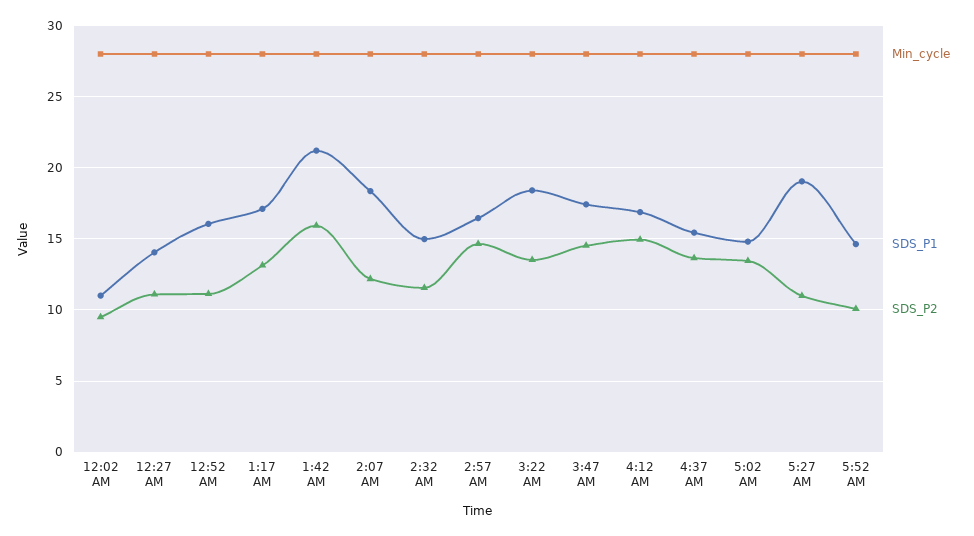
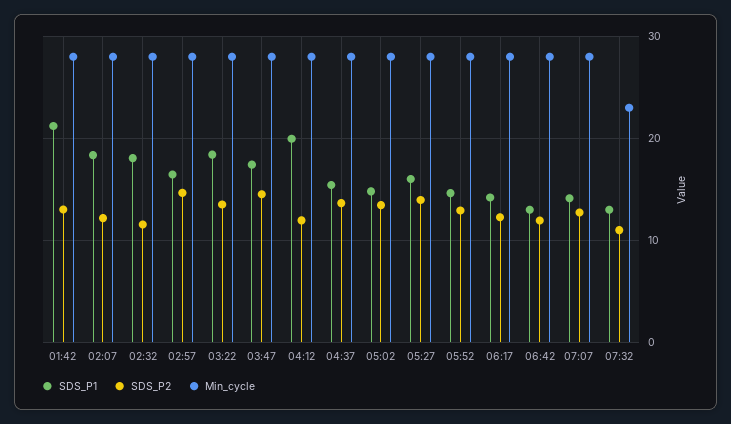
Min_cycle, 12:02 AM: 28 -> none
SDS_P1, 12:02 AM: 11 -> none
SDS_P2, 12:02 AM: 9.5 -> none
Min_cycle, 12:27 AM: 28 -> none
SDS_P1, 12:27 AM: 14 -> none
SDS_P2, 12:27 AM: 11 -> none
Min_cycle, 12:52 AM: 28 -> none
SDS_P1, 12:52 AM: 16 -> none
SDS_P2, 12:52 AM: 11 -> none
Min_cycle, 1:17 AM: 28 -> none
SDS_P1, 1:17 AM: 17 -> none
SDS_P2, 1:17 AM: 13 -> none
SDS_P2, 1:42 AM: 16 -> 13
SDS_P1, 2:32 AM: 15 -> 18
SDS_P1, 4:12 AM: 17 -> 20
SDS_P2, 4:12 AM: 15 -> 12
SDS_P1, 5:27 AM: 19 -> 16
SDS_P2, 5:27 AM: 11 -> 14
SDS_P2, 5:52 AM: 10 -> 13
SDS_P1, 06:17: none -> 14
SDS_P2, 06:17: none -> 12
Min_cycle, 06:17: none -> 28
SDS_P1, 06:42: none -> 13
SDS_P2, 06:42: none -> 12
Min_cycle, 06:42: none -> 28
SDS_P1, 07:07: none -> 14
SDS_P2, 07:07: none -> 13
Min_cycle, 07:07: none -> 28
SDS_P1, 07:32: none -> 13
SDS_P2, 07:32: none -> 11
Min_cycle, 07:32: none -> 23

